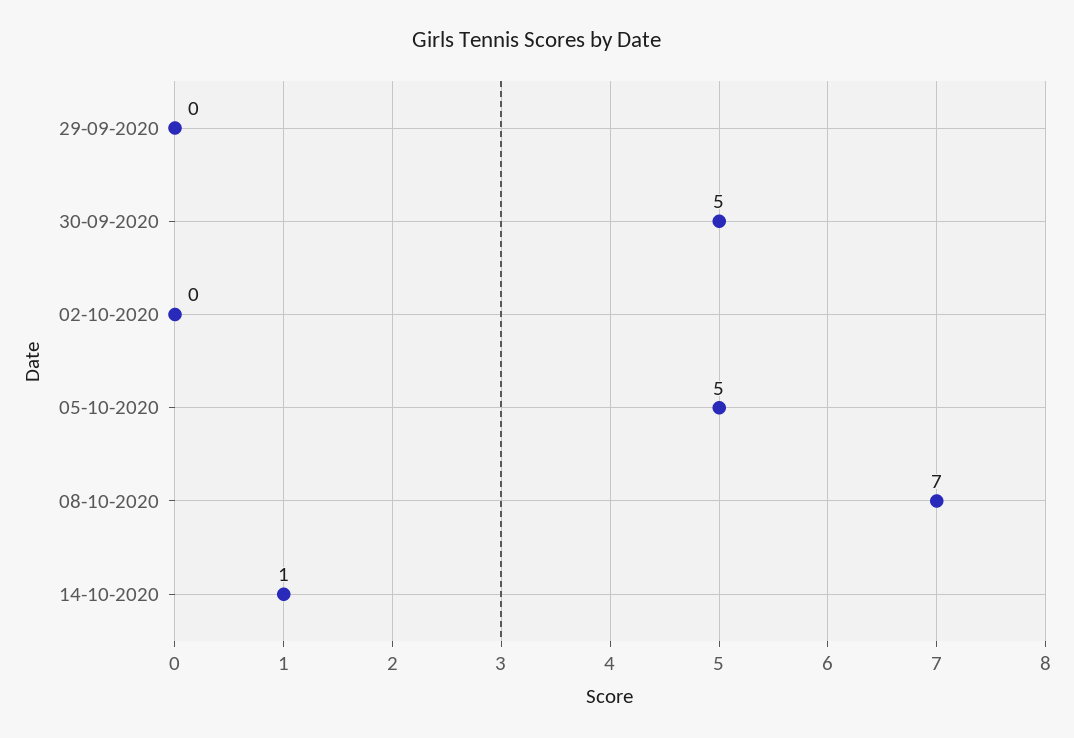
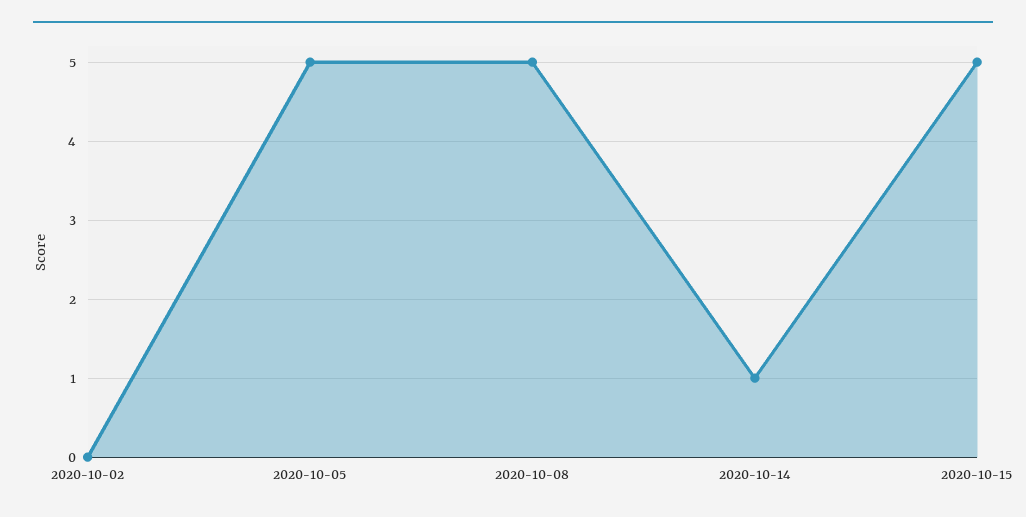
29-09-2020: 0 -> none
30-09-2020: 5 -> none
08-10-2020: 7 -> 5
2020-10-15: none -> 5

